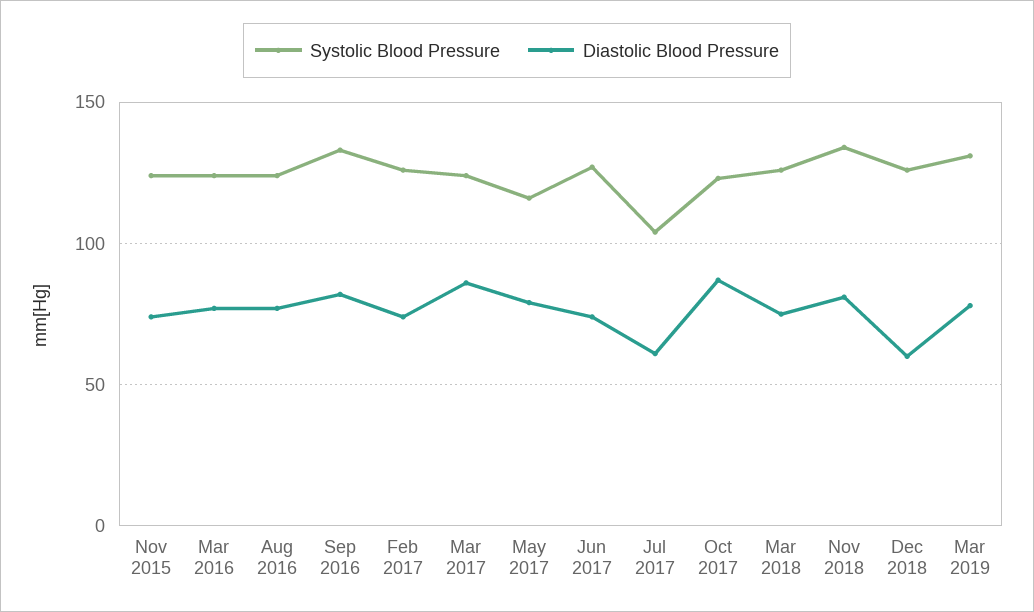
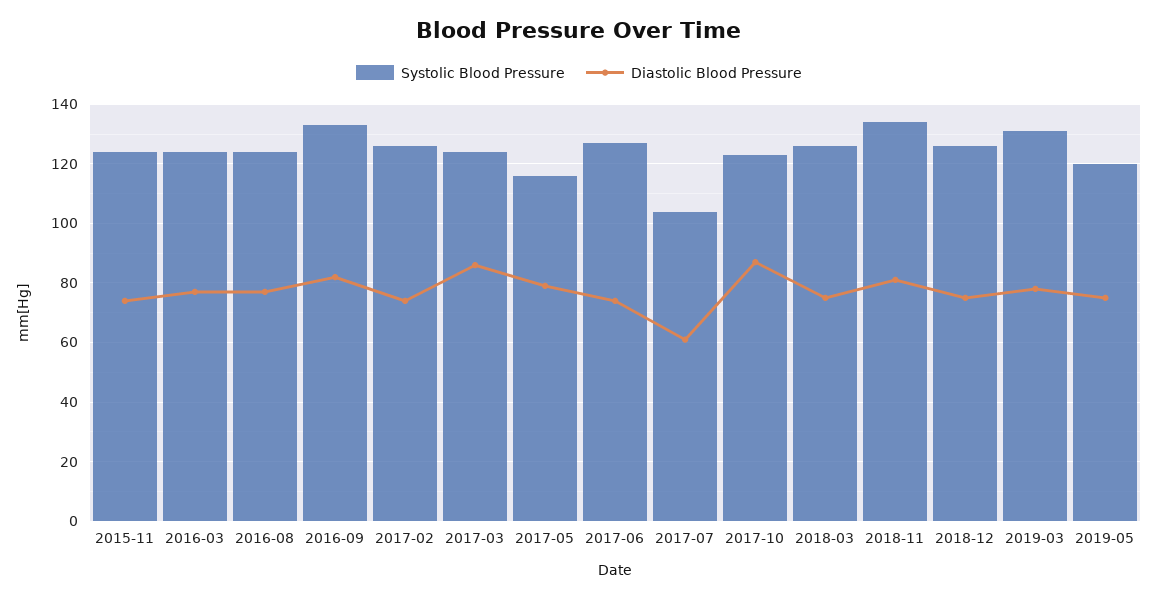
Diastolic Blood Pressure, Dec 2018: 60 -> 75
Systolic Blood Pressure, 2019-05: none -> 120
Diastolic Blood Pressure, 2019-05: none -> 75

